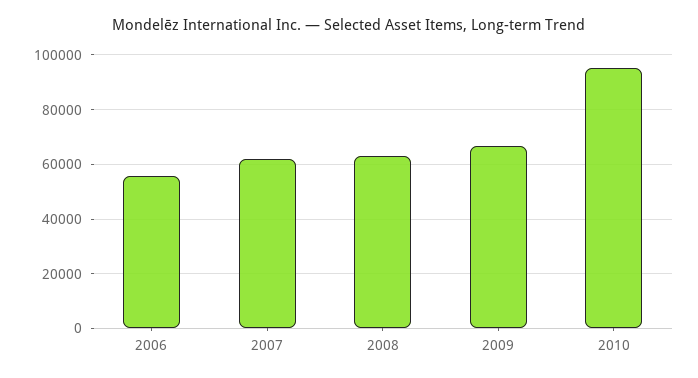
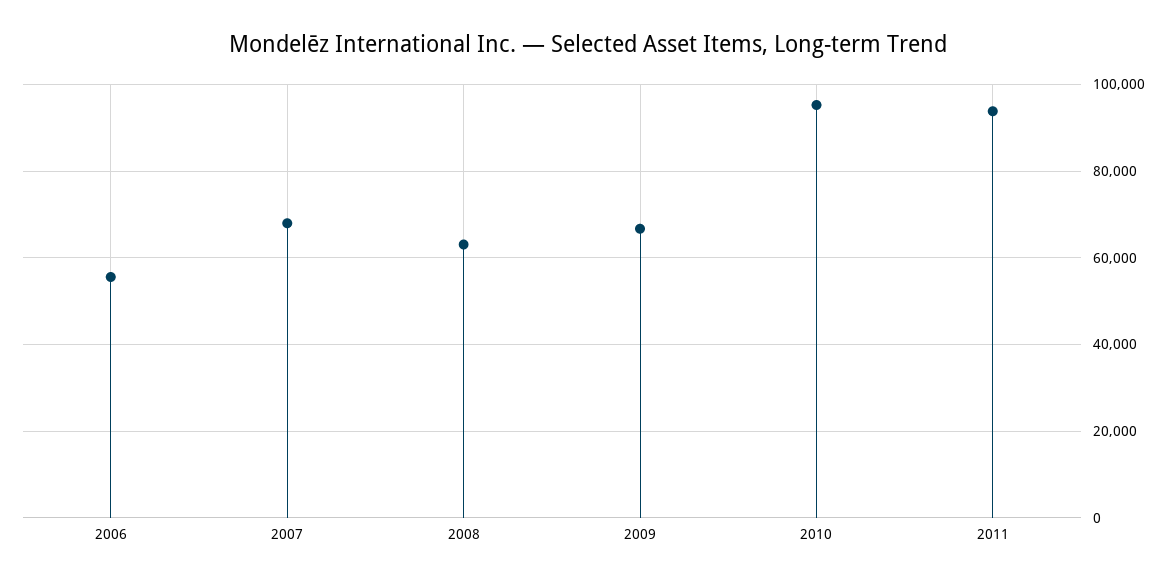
2007: 62500 -> 68000
2011: none -> 94000

